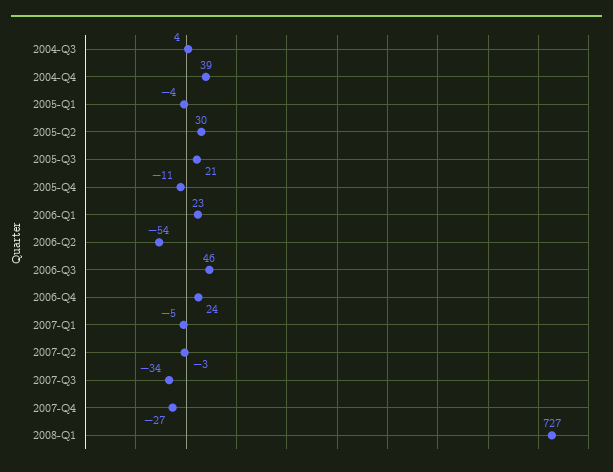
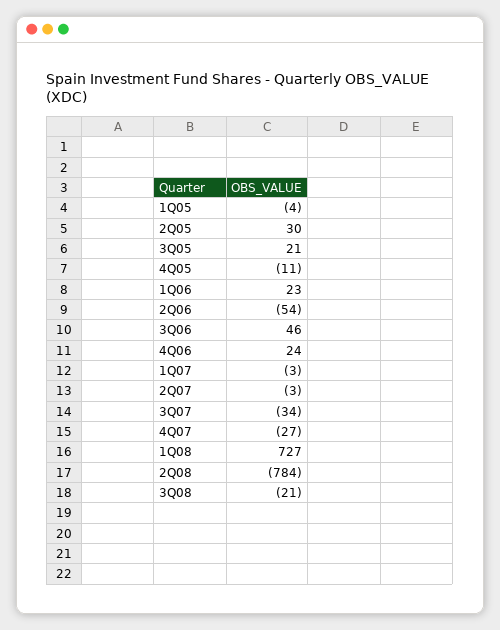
2004-Q3: 4 -> none
2004-Q4: 39 -> none
2007-Q1: -5 -> -3
2Q08: none -> -784
3Q08: none -> -21

